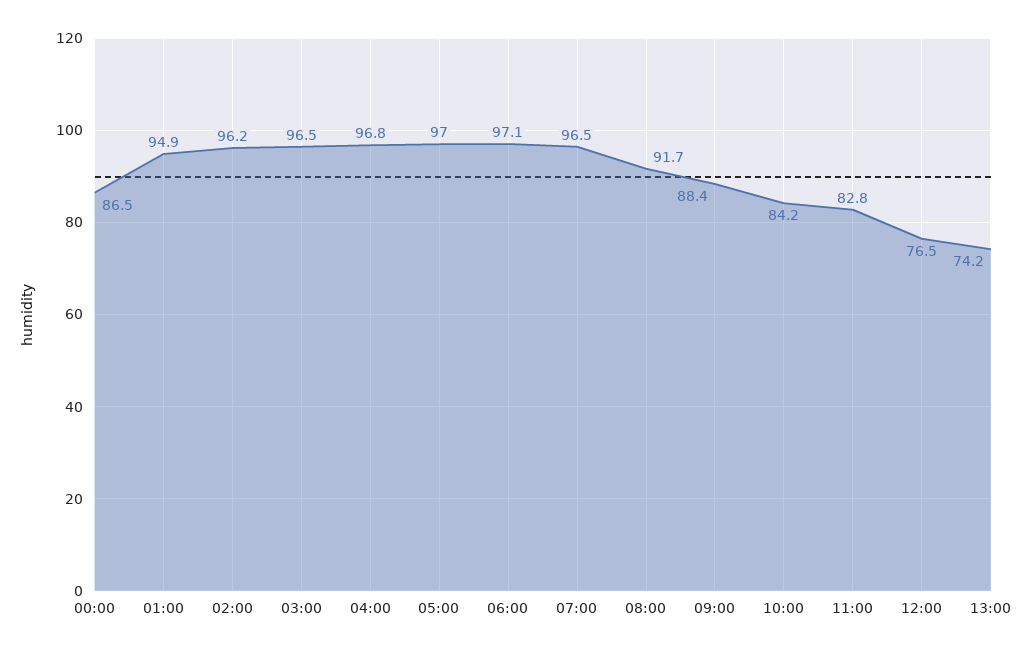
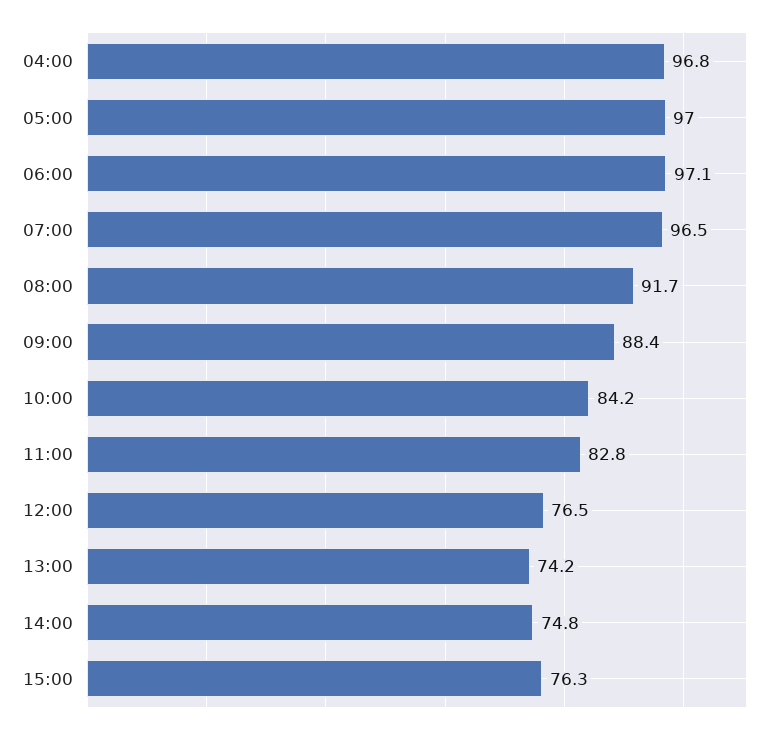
00:00: 86.5 -> none
01:00: 94.9 -> none
02:00: 96.2 -> none
03:00: 96.5 -> none
14:00: none -> 74.8
15:00: none -> 76.3

